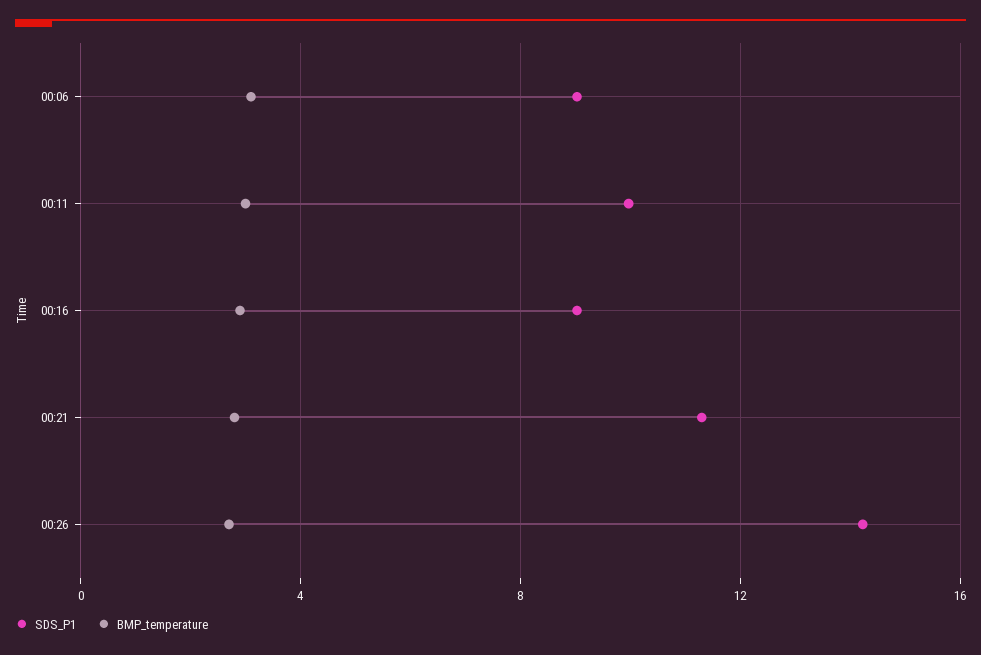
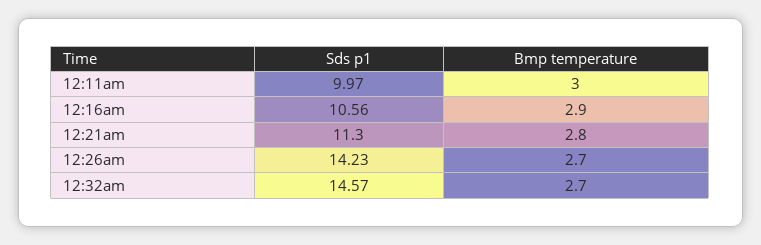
SDS_P1, 00:06: 9 -> none
BMP_temperature, 00:06: 3 -> none
SDS_P1, 00:16: 9 -> 10.56
SDS_P1, 12:32am: none -> 14.57
BMP_temperature, 12:32am: none -> 2.7

